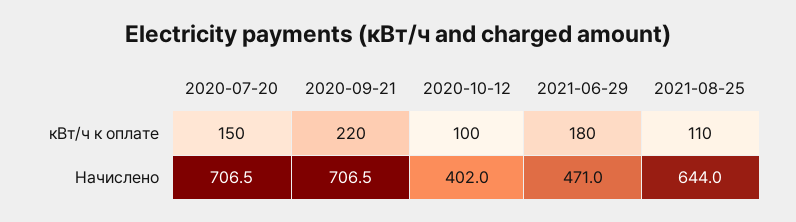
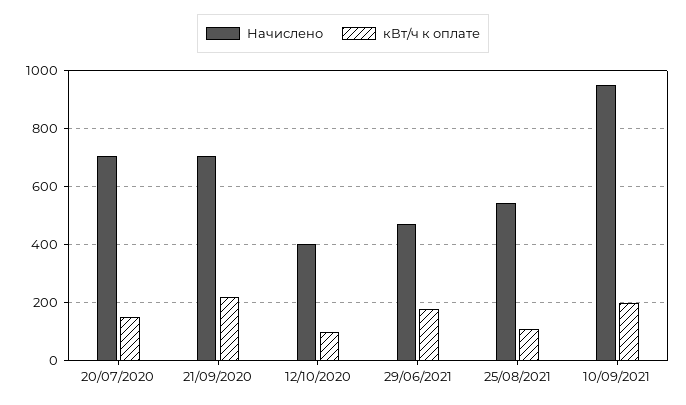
Начислено, 2021-08-25: 644 -> 550
Начислено, 10/09/2021: none -> 950
кВт/ч к оплате, 10/09/2021: none -> 200

